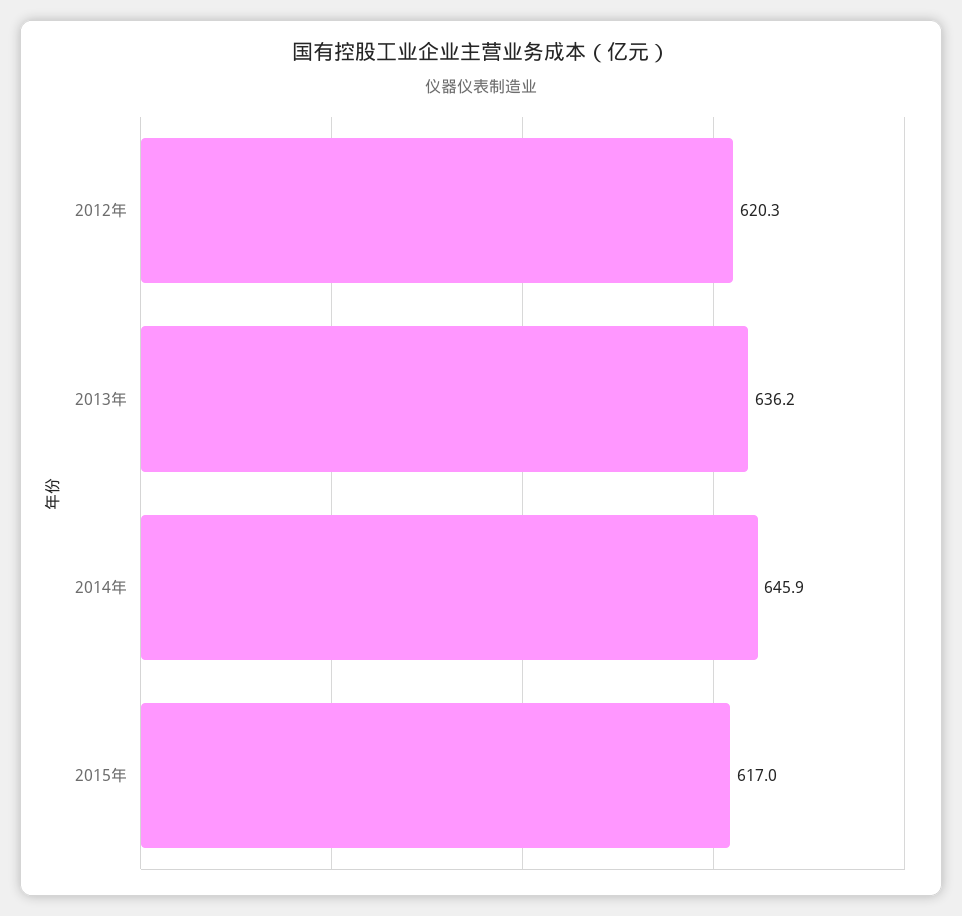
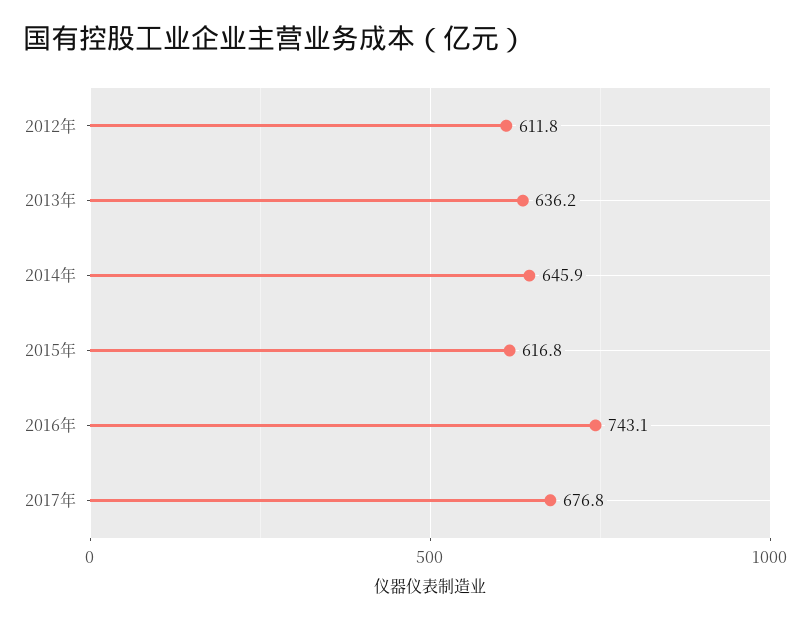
2012年: 620.3 -> 611.8
2015年: 617 -> 616.8
2016年: none -> 743.1
2017年: none -> 676.8

